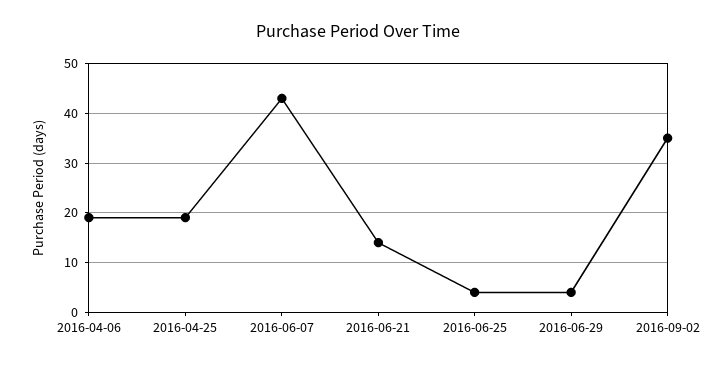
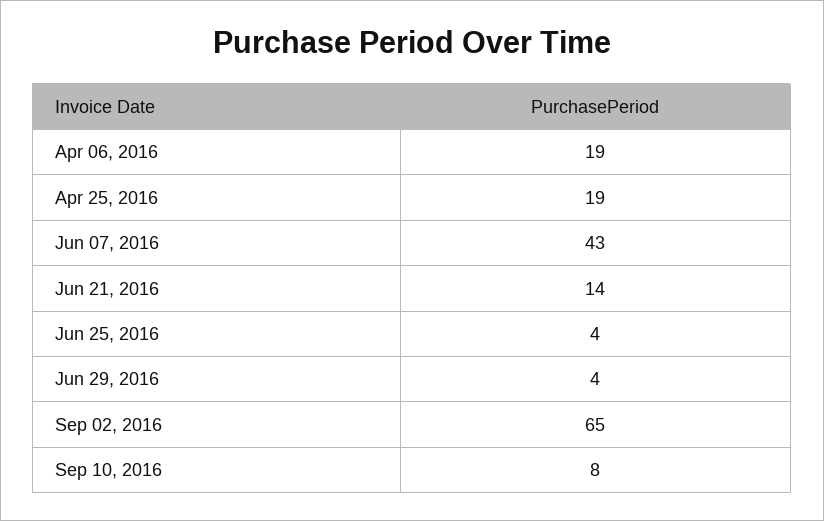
2016-09-02: 35 -> 65
Sep 10, 2016: none -> 8

